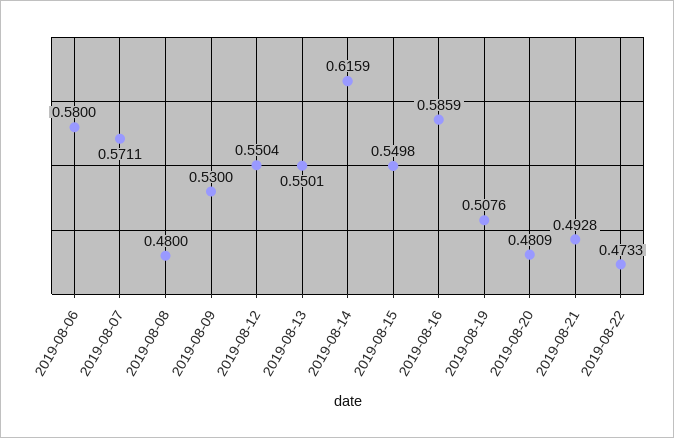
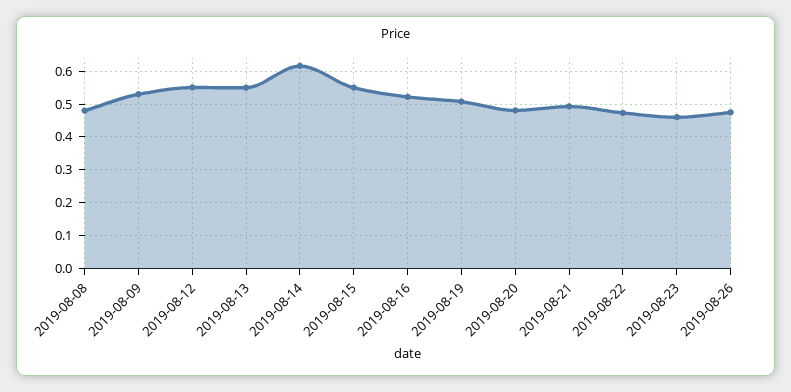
2019-08-06: 0.58 -> none
2019-08-07: 0.5711 -> none
2019-08-16: 0.5859 -> 0.52
2019-08-23: none -> 0.46
2019-08-26: none -> 0.48

